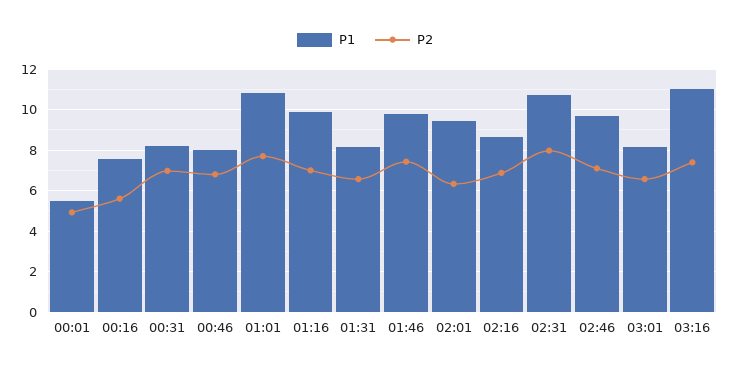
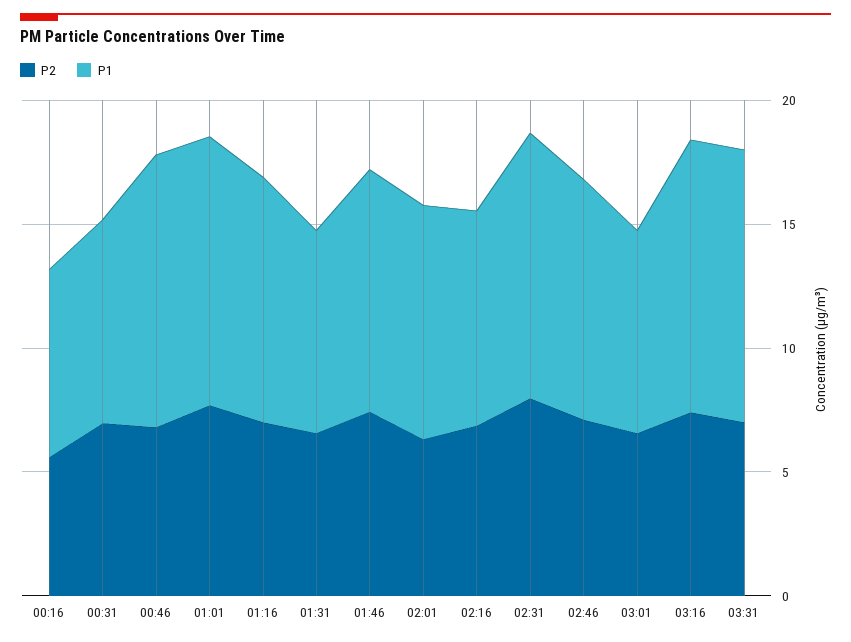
P1, 00:01: 5.5 -> none
P2, 00:01: 5 -> none
P1, 00:46: 8 -> 11
P2, 03:31: none -> 7
P1, 03:31: none -> 11

